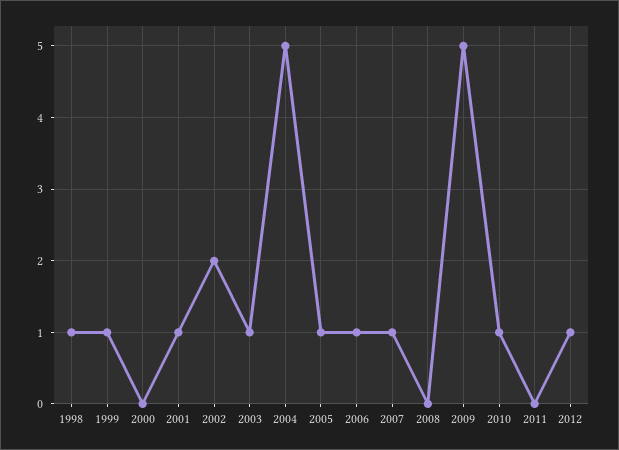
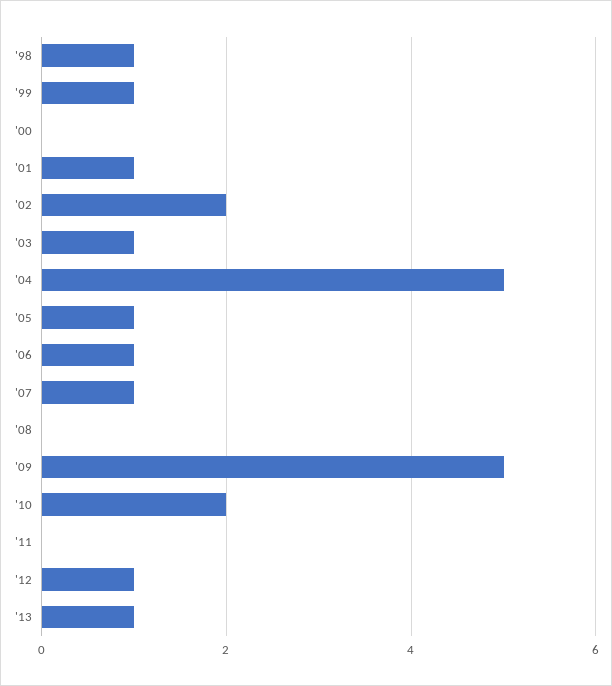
2010: 1 -> 2
'13: none -> 1

